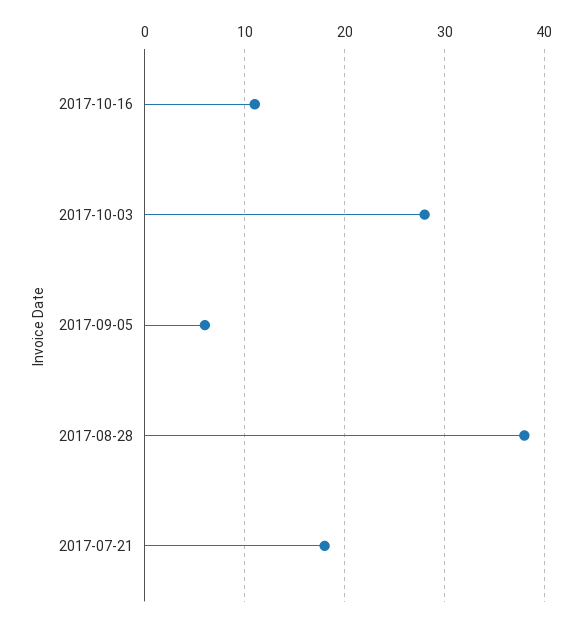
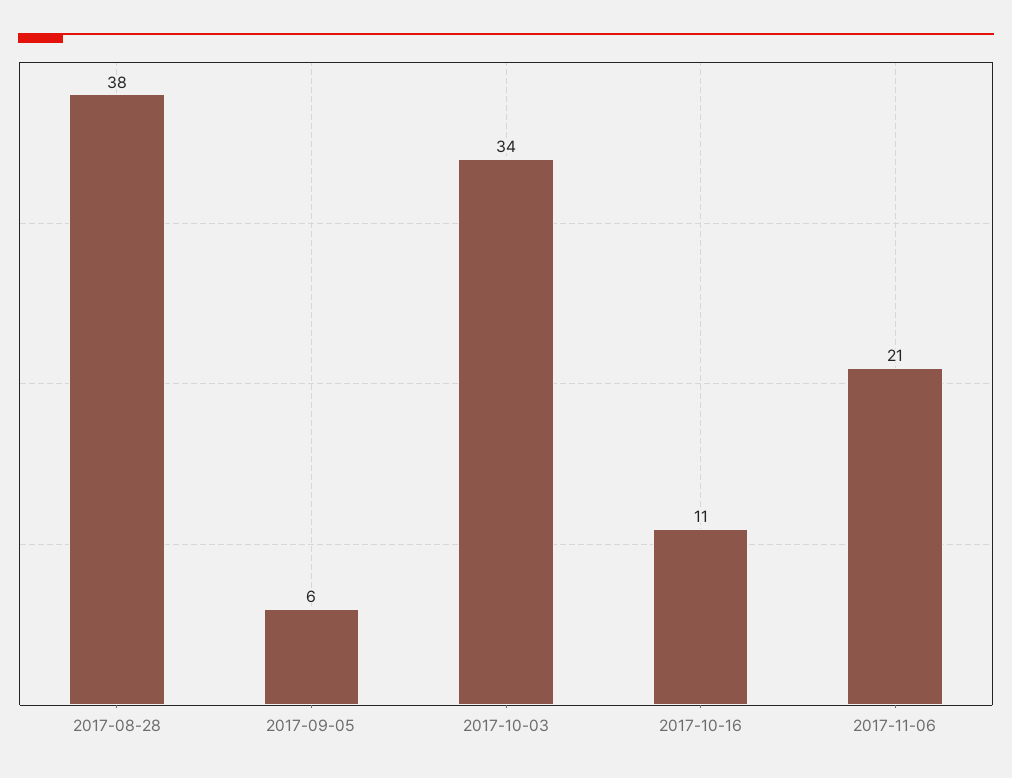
2017-10-03: 28 -> 34
2017-07-21: 18 -> none
2017-11-06: none -> 21

